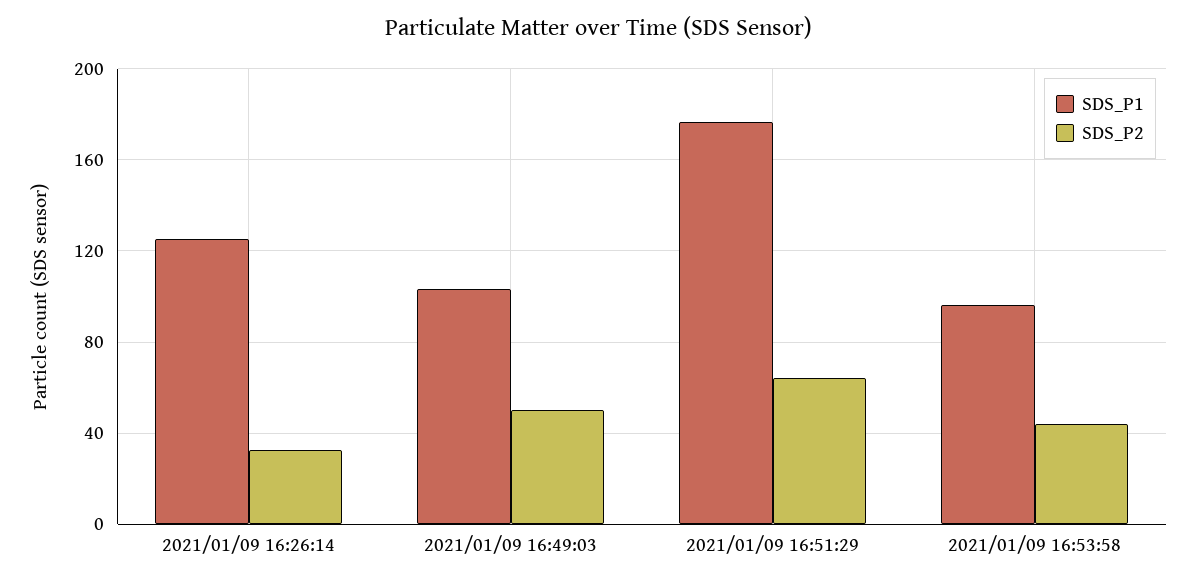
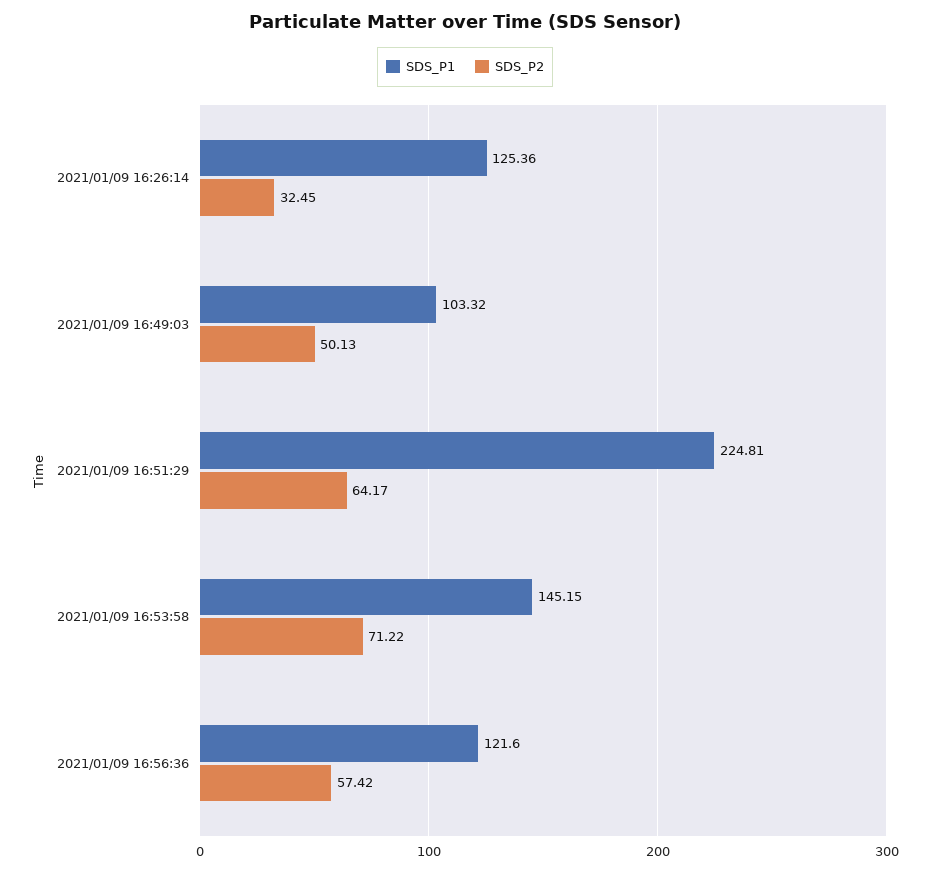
SDS_P1, 2021/01/09 16:51:29: 175 -> 224.81
SDS_P1, 2021/01/09 16:53:58: 95 -> 145.15
SDS_P2, 2021/01/09 16:53:58: 45 -> 71.22
SDS_P1, 2021/01/09 16:56:36: none -> 121.6
SDS_P2, 2021/01/09 16:56:36: none -> 57.42

